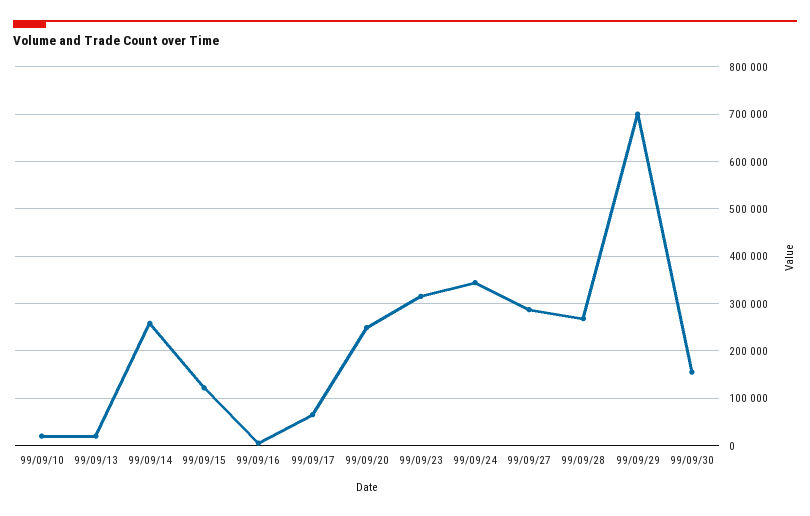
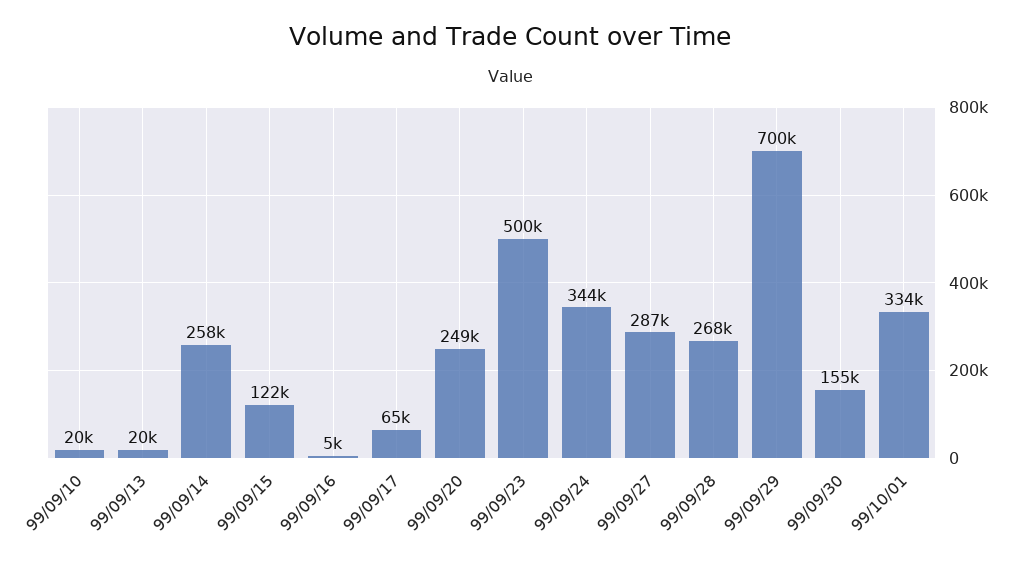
99/09/23: 320000 -> 500000
99/10/01: none -> 334000

